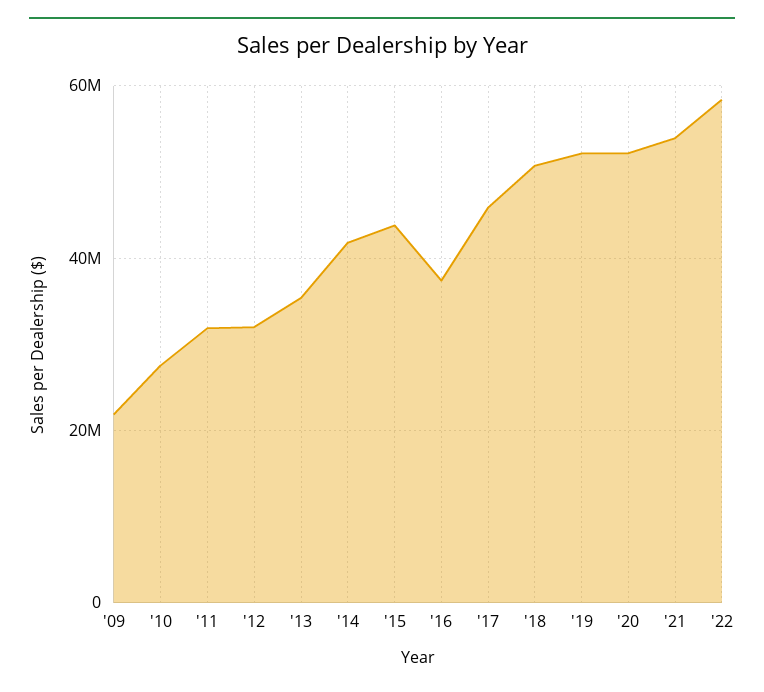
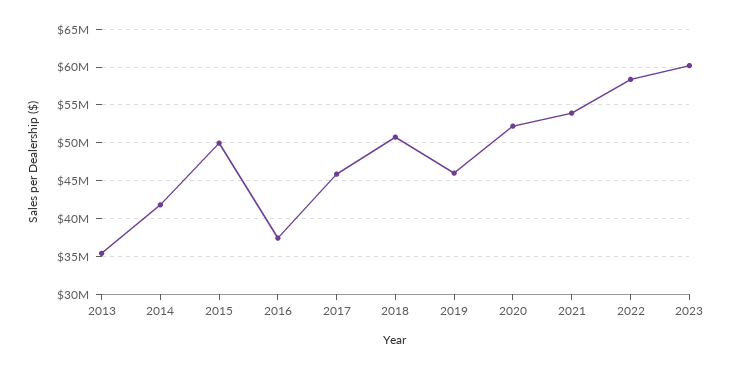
'09: 22000000 -> none
'10: 28000000 -> none
'11: 32000000 -> none
'12: 32000000 -> none
'15: 44000000 -> 50000000
'19: 52000000 -> 46000000
2023: none -> 60000000

